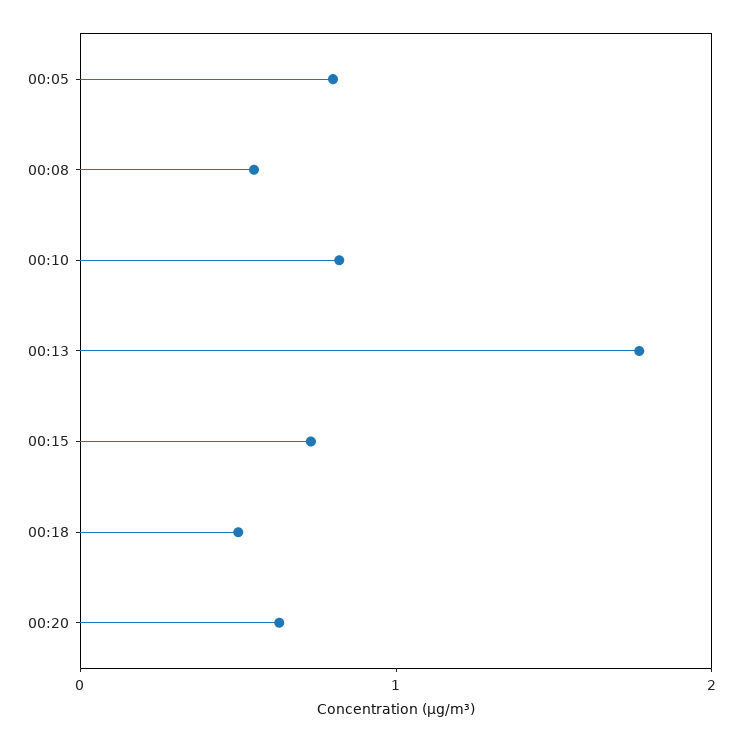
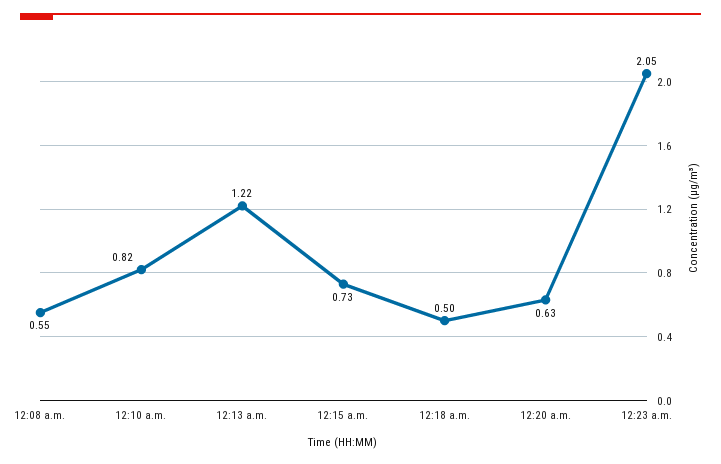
00:05: 0.8 -> none
00:13: 1.8 -> 1.22
12:23 a.m.: none -> 2.05

